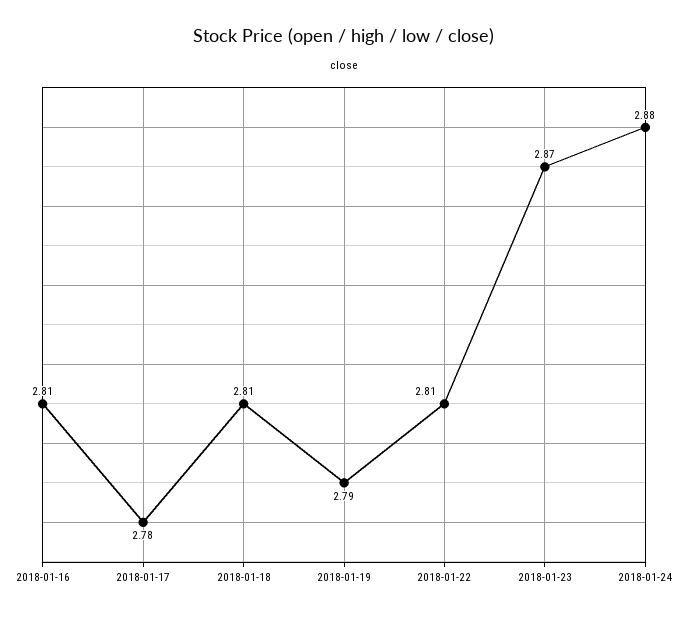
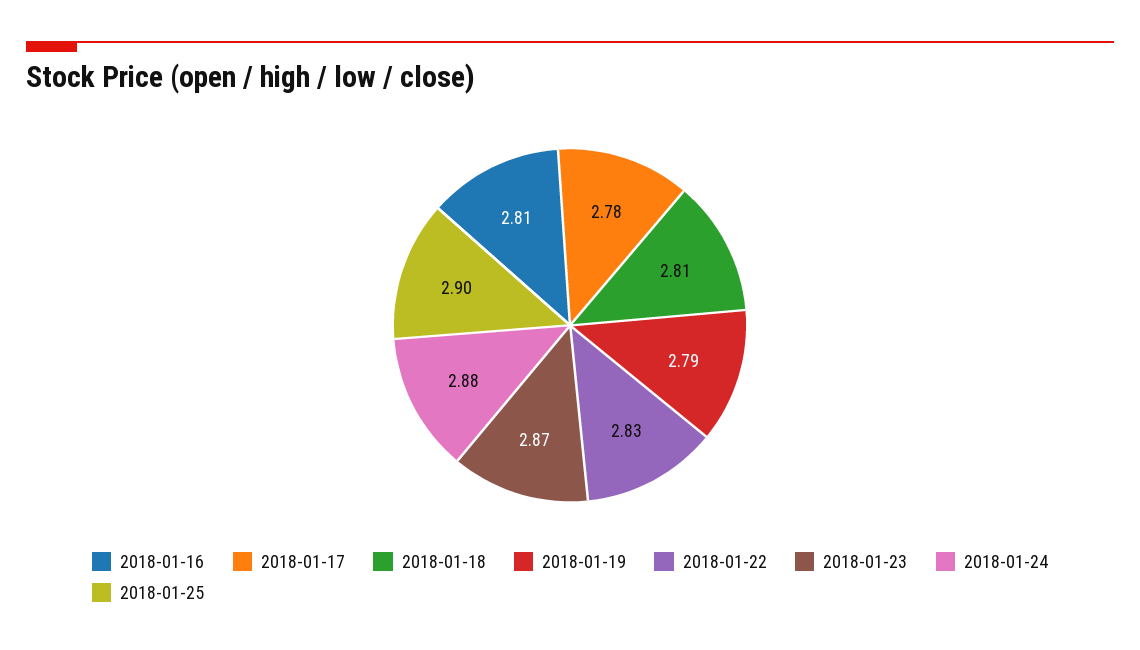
2018-01-22: 2.81 -> 2.83
2018-01-25: none -> 2.9

